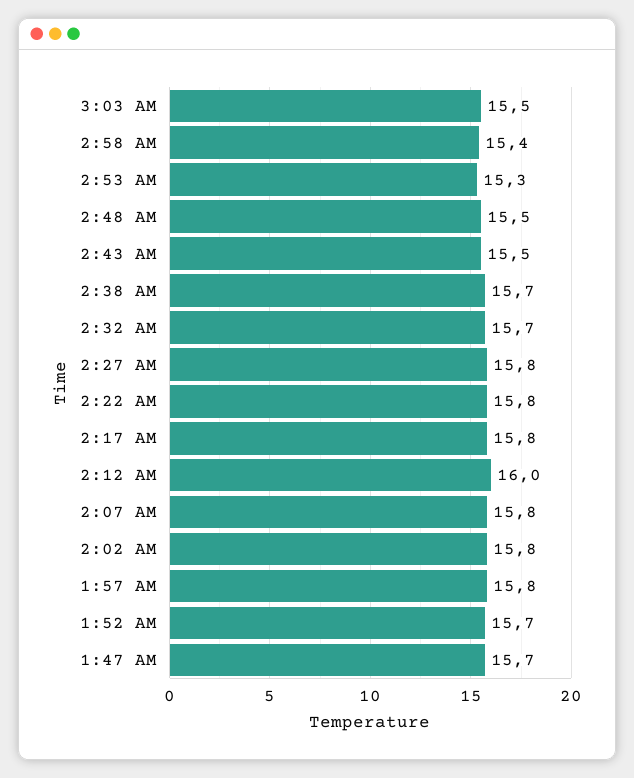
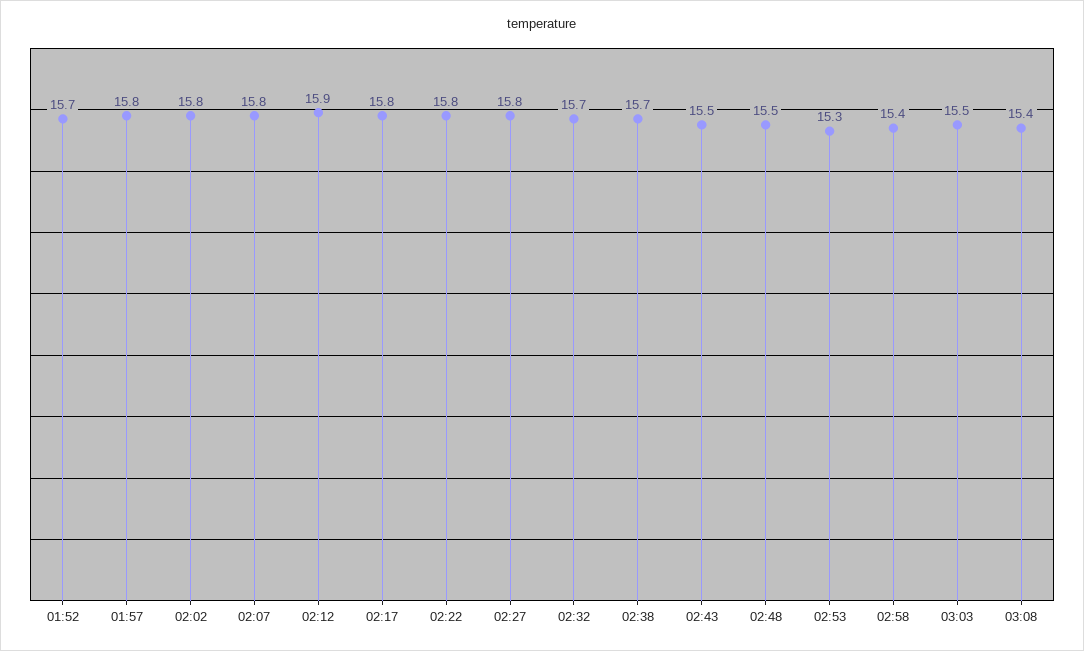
2:12 AM: 16 -> 15.9
1:47 AM: 15.7 -> none
03:08: none -> 15.4

